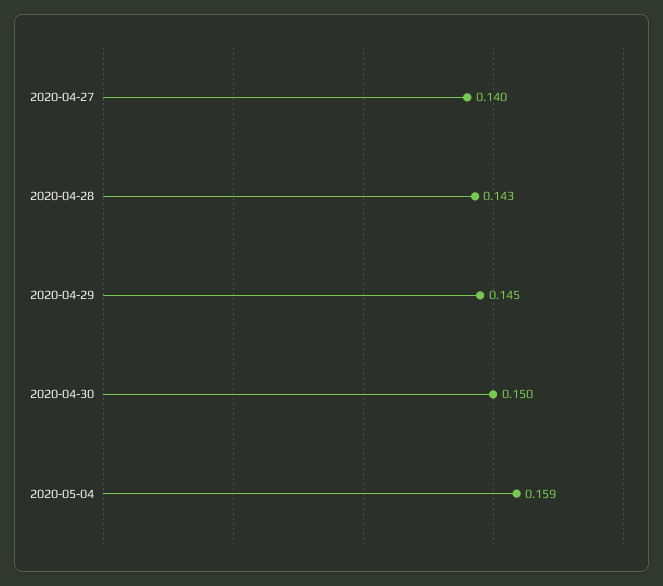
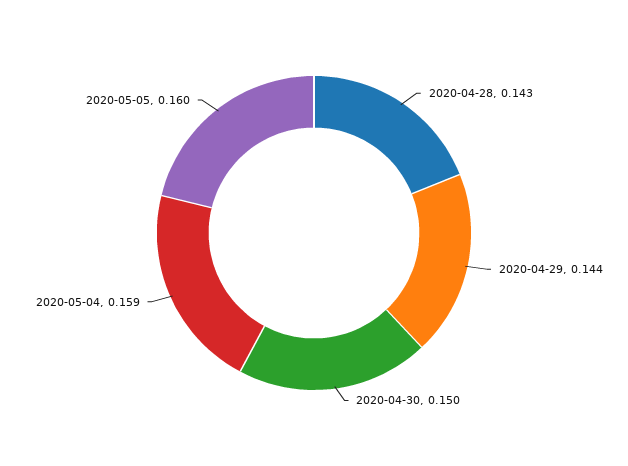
2020-04-27: 0.14 -> none
2020-04-29: 0.145 -> 0.144
2020-05-05: none -> 0.16

